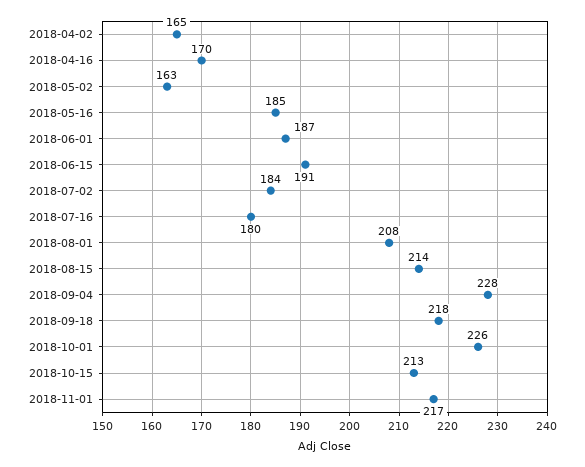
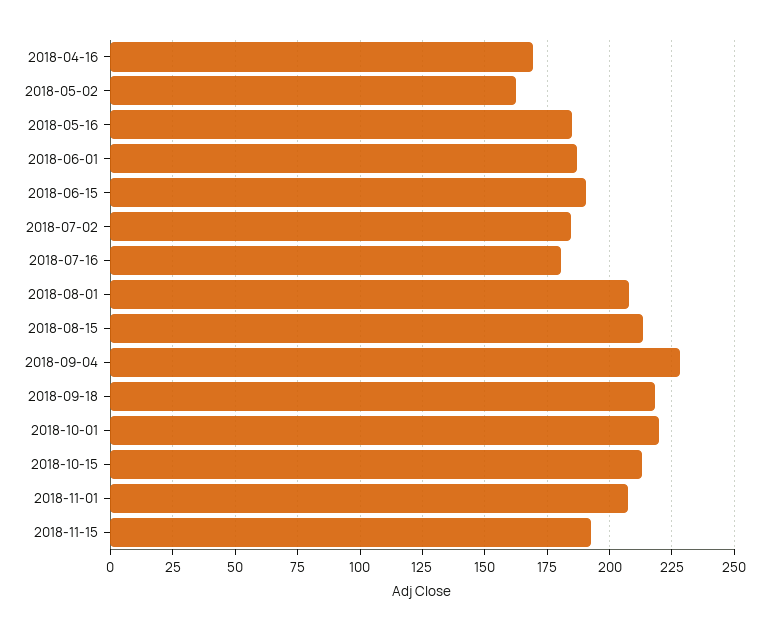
2018-04-02: 165 -> none
2018-10-01: 226 -> 220
2018-11-01: 217 -> 207.5
2018-11-15: none -> 192.5

